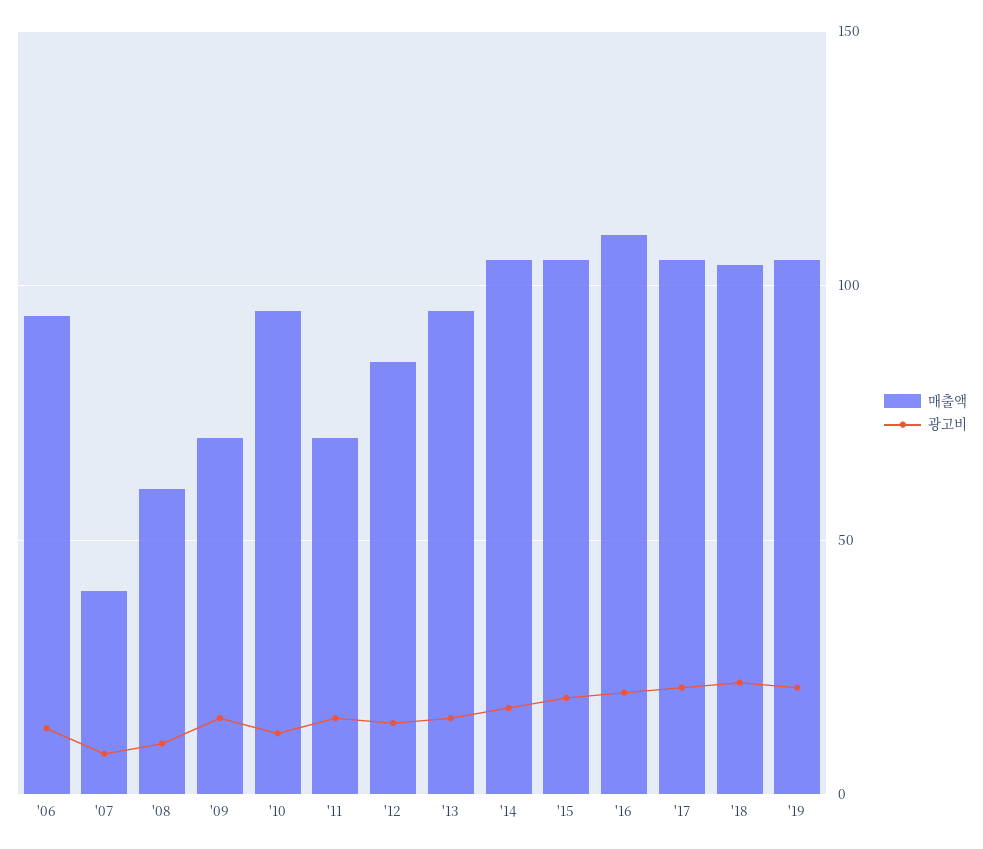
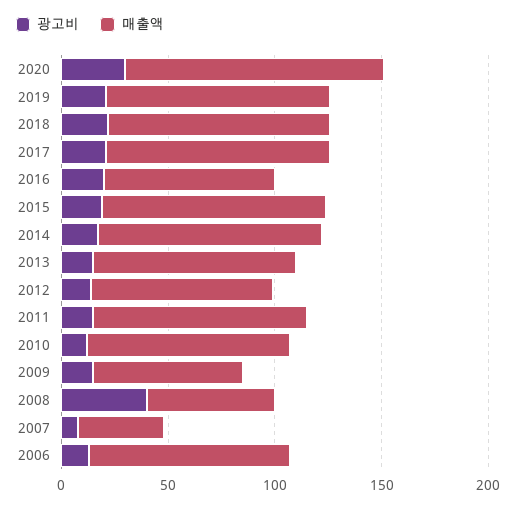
광고비, '08: 10 -> 40
매출액, '11: 70 -> 100
매출액, '16: 110 -> 80
광고비, 2020: none -> 30
매출액, 2020: none -> 120

